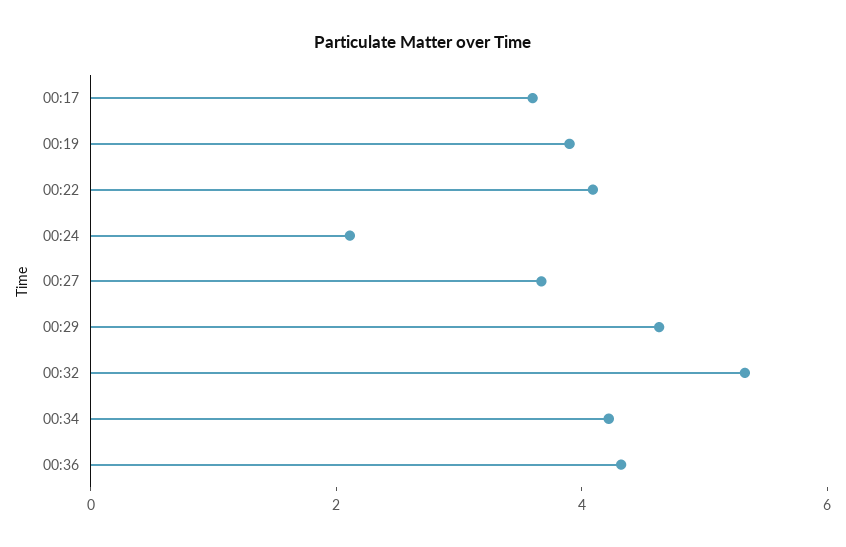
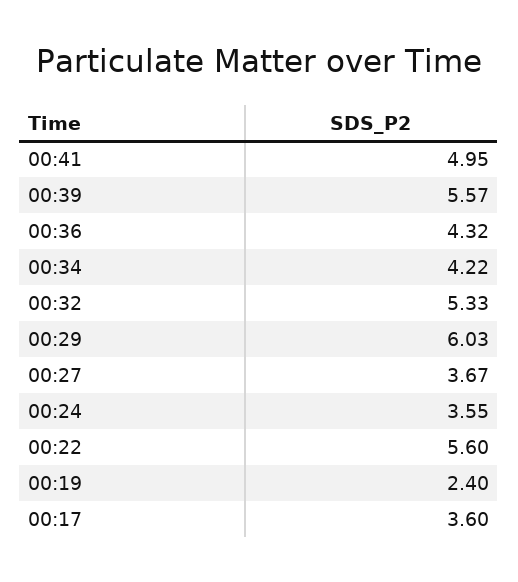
00:19: 4 -> 2.4
00:22: 4 -> 5.6
00:24: 2 -> 3.55
00:29: 4.5 -> 6.03
00:41: none -> 4.95
00:39: none -> 5.57

